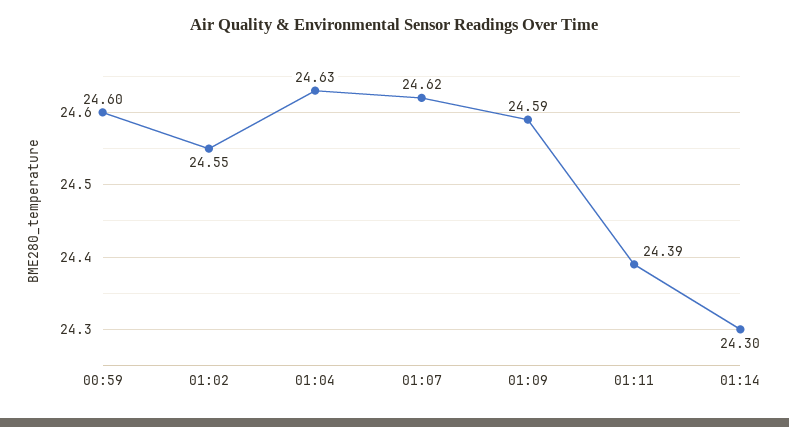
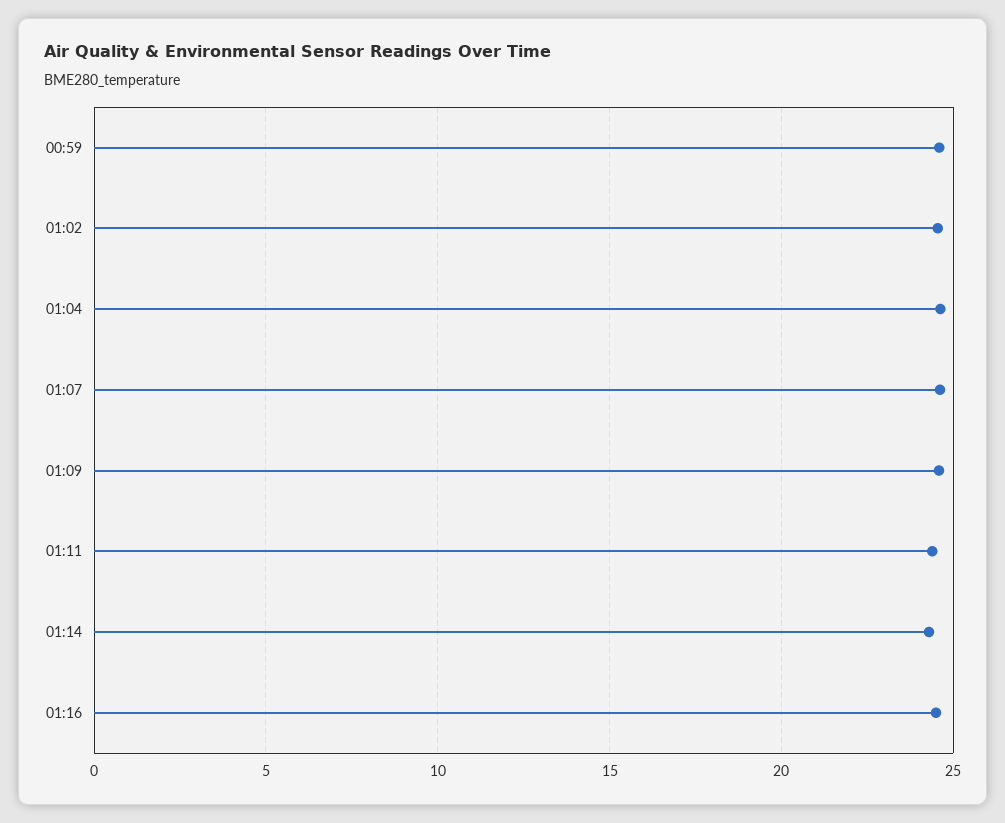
01:16: none -> 24.5

